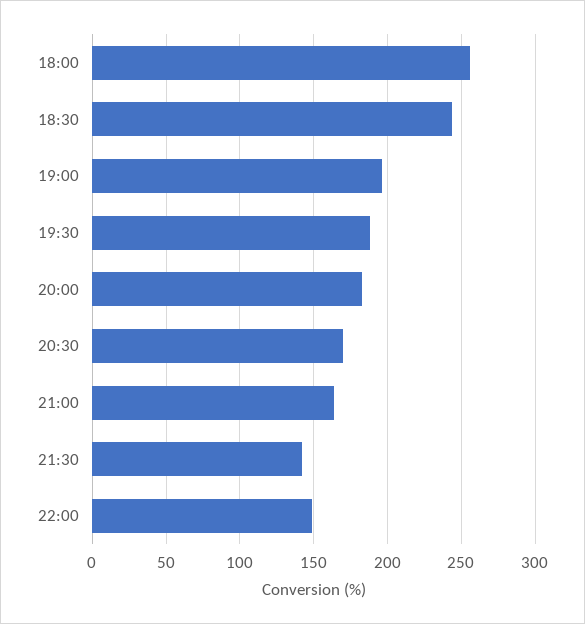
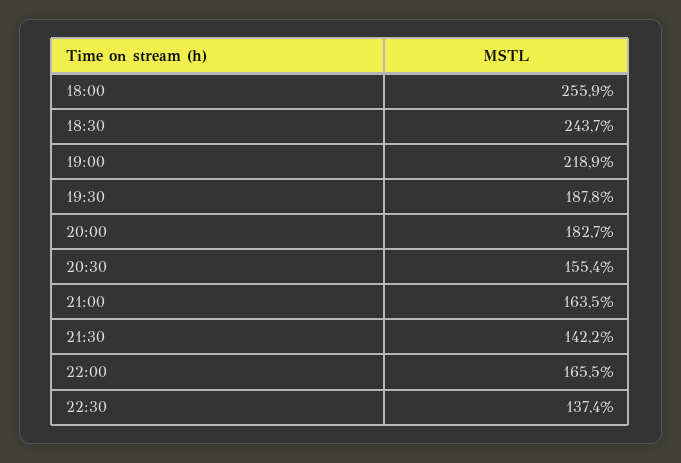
19:00: 195 -> 218.9
20:30: 170 -> 155.4
22:00: 150 -> 165.5
22:30: none -> 137.4

